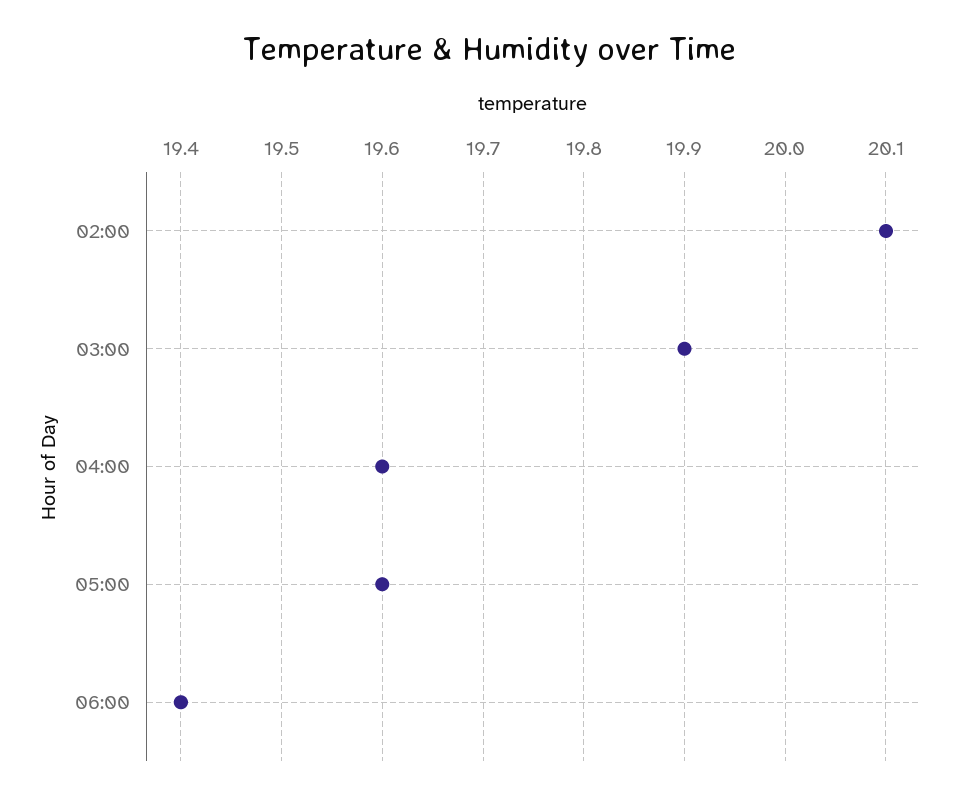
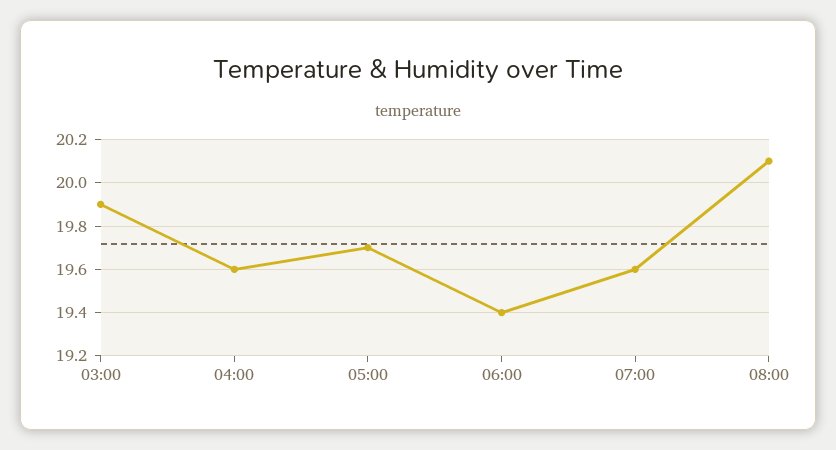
02:00: 20.1 -> none
05:00: 19.6 -> 19.7
07:00: none -> 19.6
08:00: none -> 20.1

